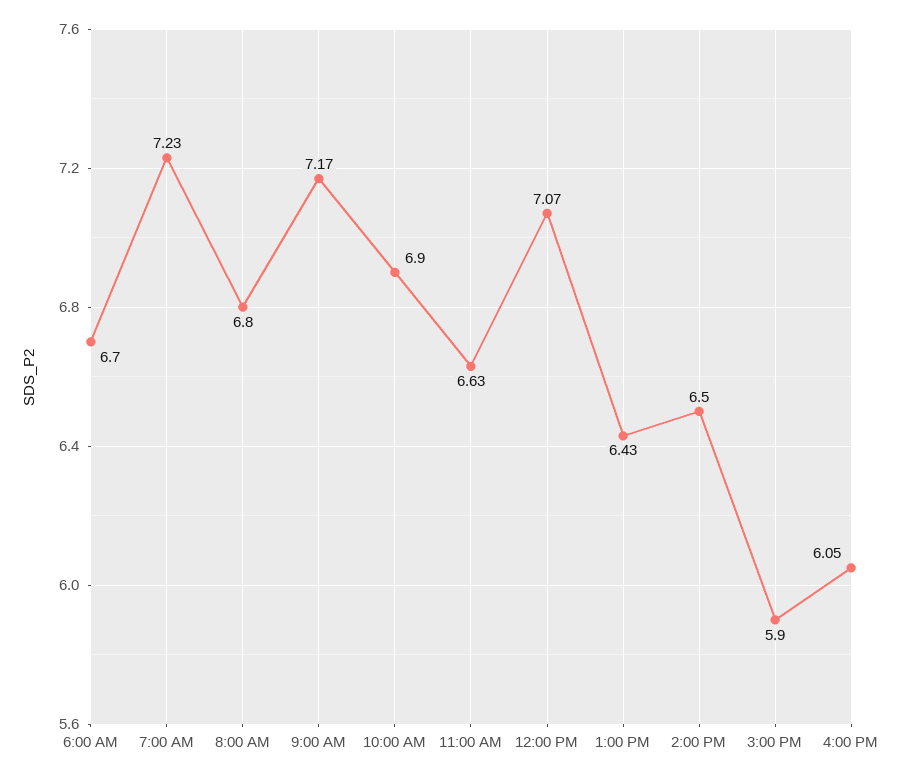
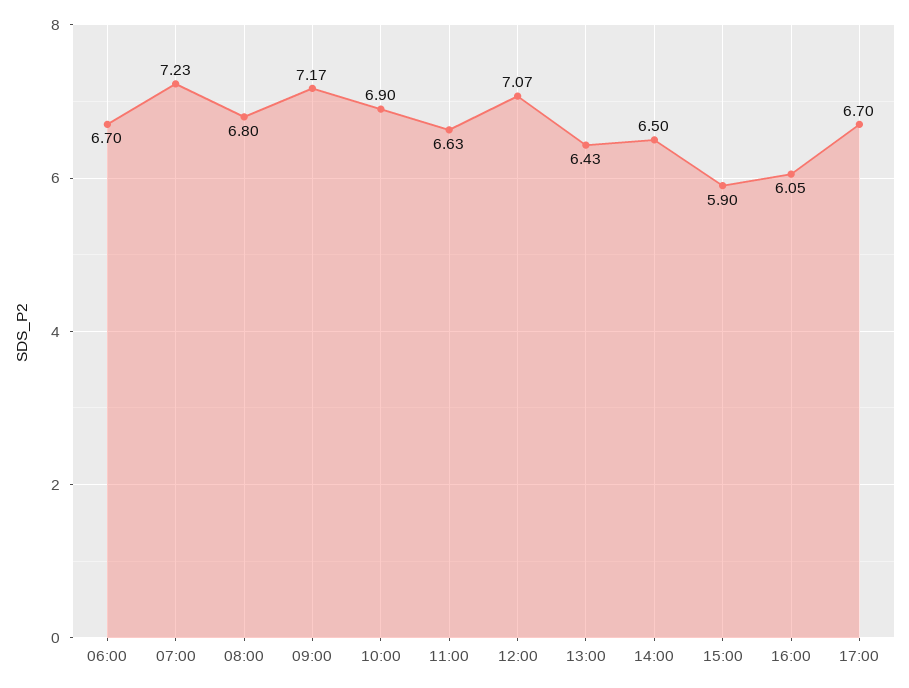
17:00: none -> 6.7

